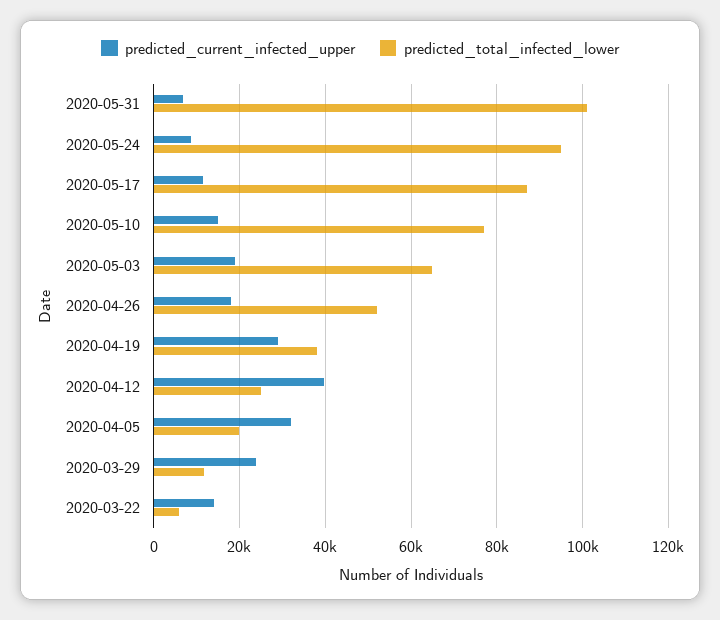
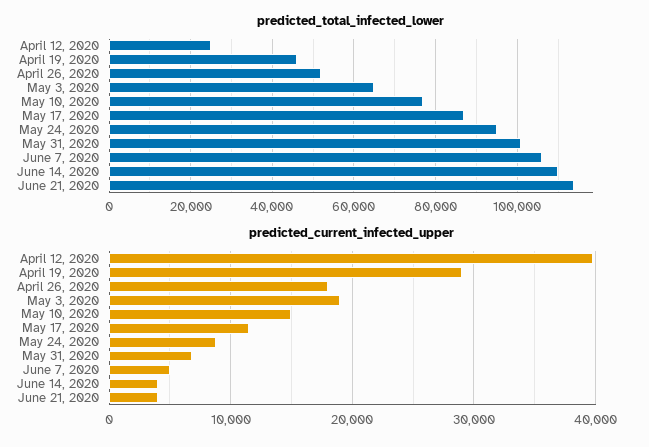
predicted_total_infected_lower, 2020-04-19: 38000 -> 46000
predicted_current_infected_upper, 2020-04-05: 32000 -> none
predicted_total_infected_lower, 2020-04-05: 20000 -> none
predicted_current_infected_upper, 2020-03-29: 24000 -> none
predicted_total_infected_lower, 2020-03-29: 12000 -> none
predicted_current_infected_upper, 2020-03-22: 14000 -> none
predicted_total_infected_lower, 2020-03-22: 6000 -> none
predicted_total_infected_lower, June 7, 2020: none -> 106000
predicted_total_infected_lower, June 14, 2020: none -> 110000
predicted_total_infected_lower, June 21, 2020: none -> 114000
predicted_current_infected_upper, June 7, 2020: none -> 5000
predicted_current_infected_upper, June 14, 2020: none -> 4000
predicted_current_infected_upper, June 21, 2020: none -> 4000

